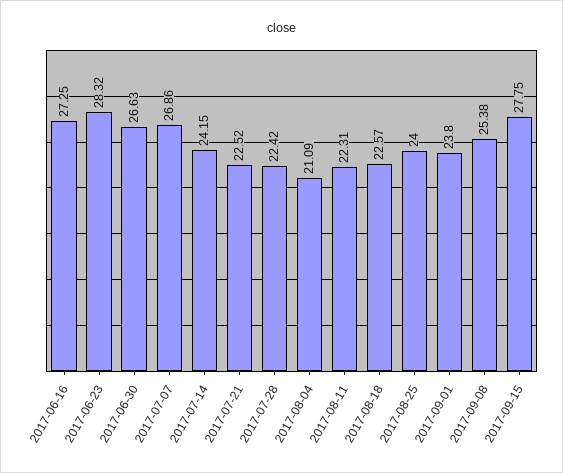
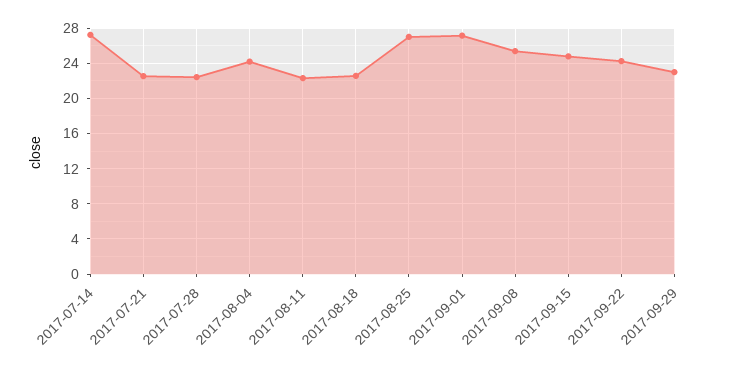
2017-06-16: 27.25 -> none
2017-06-23: 28.32 -> none
2017-06-30: 26.63 -> none
2017-07-07: 26.86 -> none
2017-07-14: 24.15 -> 27
2017-08-04: 21.09 -> 24
2017-08-25: 24 -> 27
2017-09-01: 23.8 -> 27
2017-09-15: 27.75 -> 25
2017-09-22: none -> 24
2017-09-29: none -> 23

